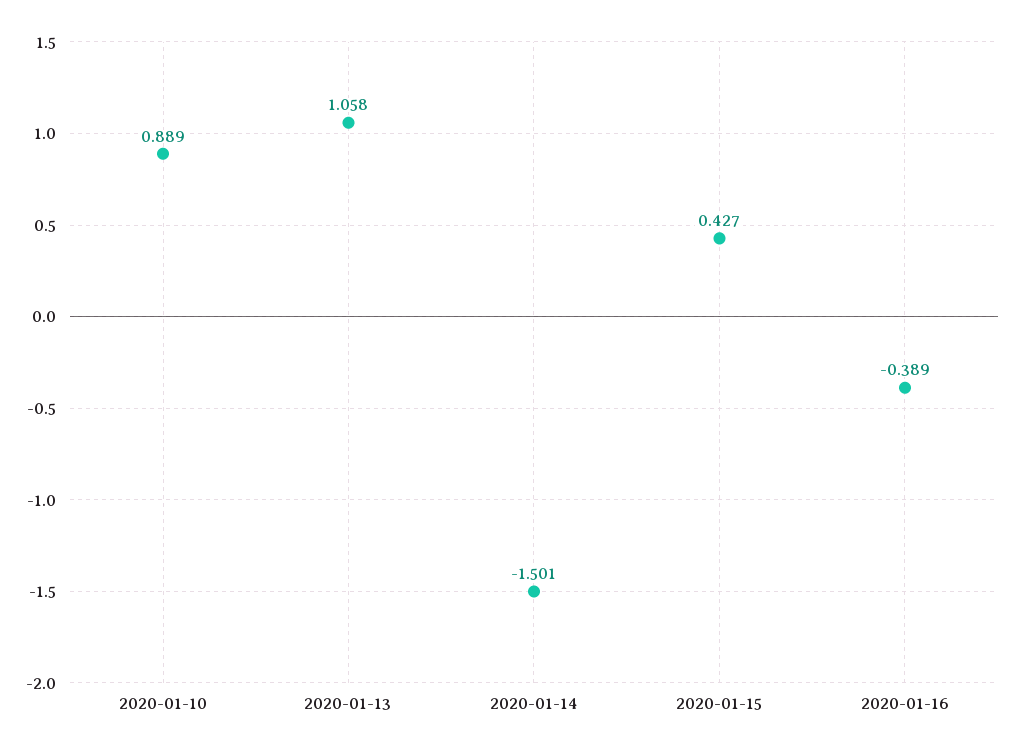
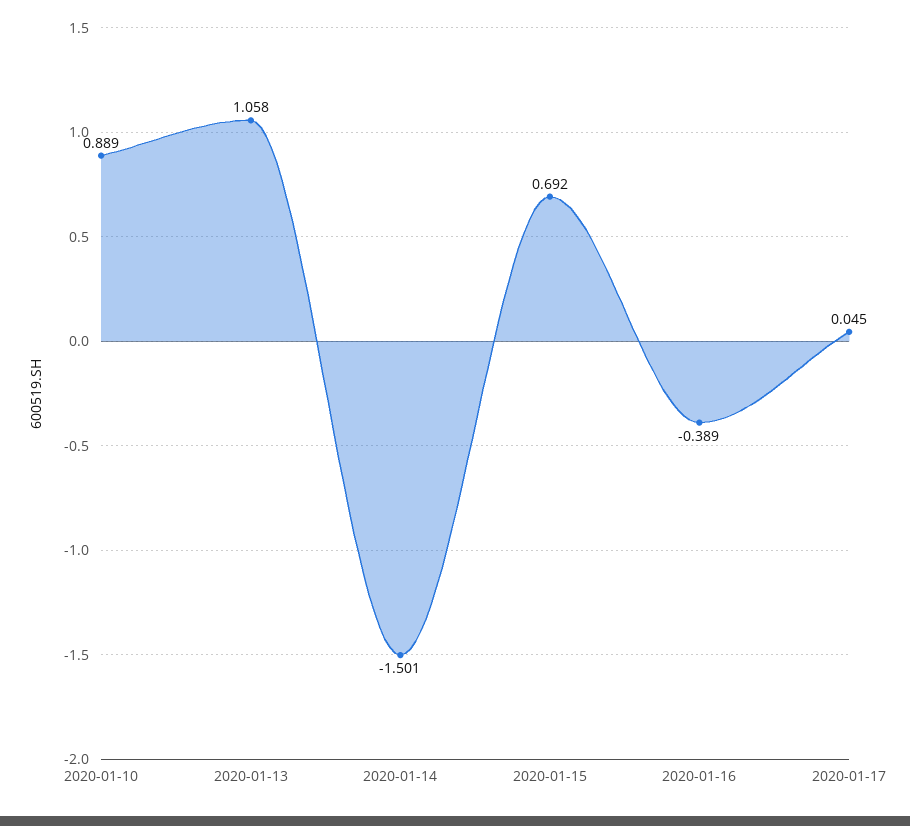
2020-01-15: 0.427 -> 0.692
2020-01-17: none -> 0.045

